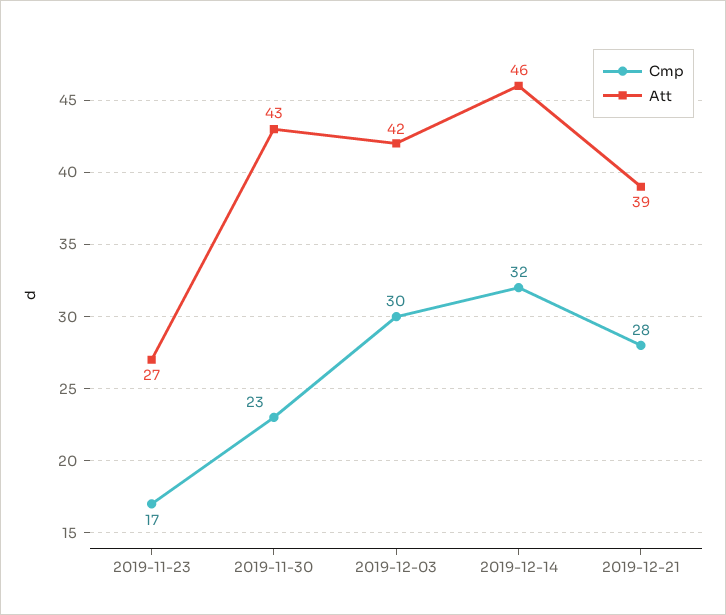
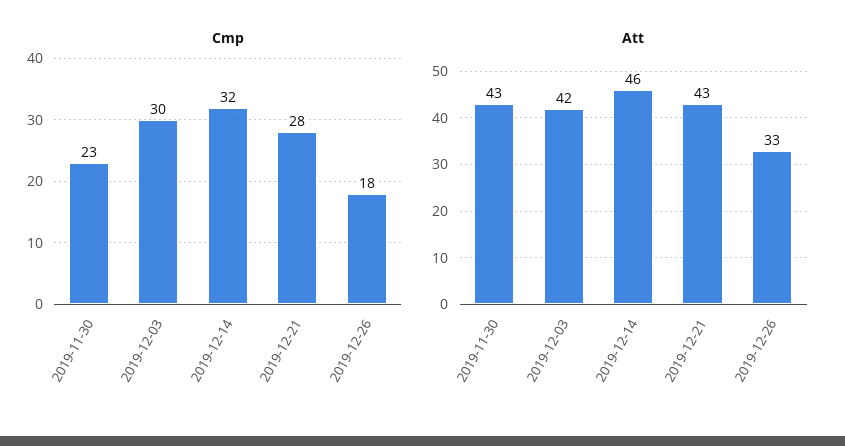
Cmp, 2019-11-23: 17 -> none
Att, 2019-11-23: 27 -> none
Att, 2019-12-21: 39 -> 43
Cmp, 2019-12-26: none -> 18
Att, 2019-12-26: none -> 33

